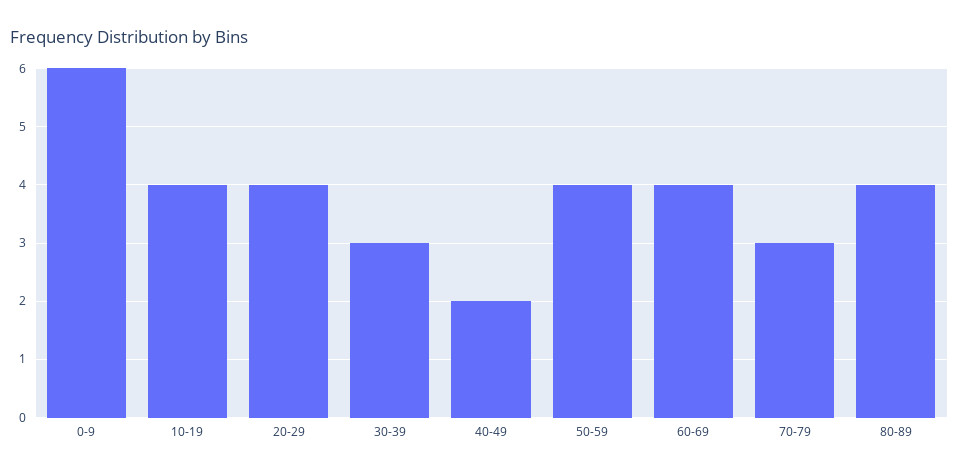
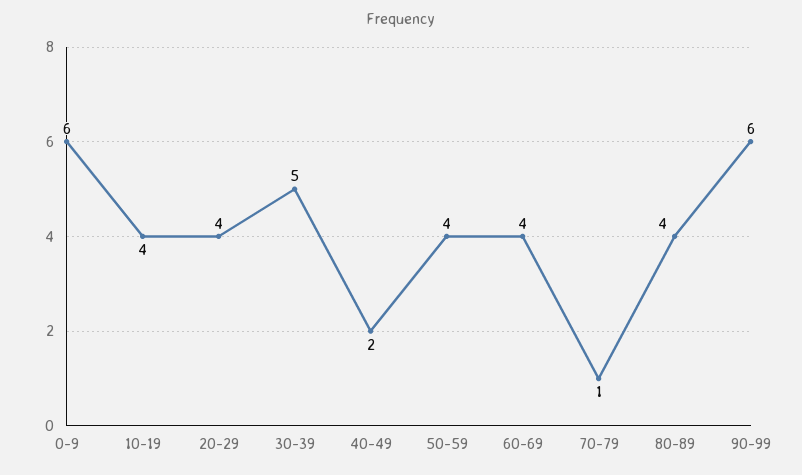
30-39: 3 -> 5
70-79: 3 -> 1
90-99: none -> 6

